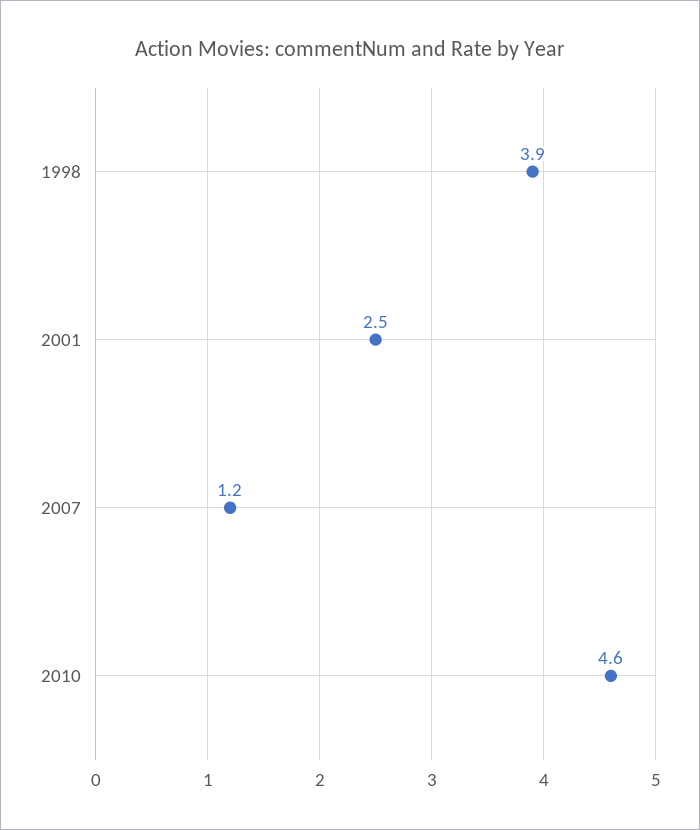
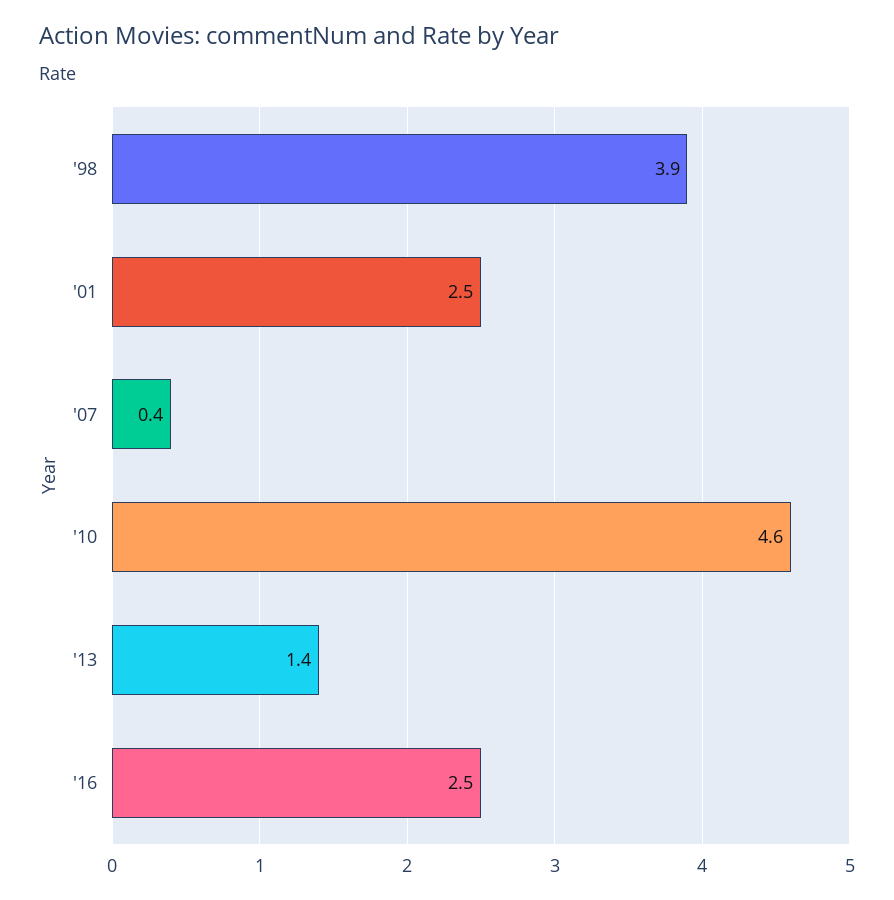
2007: 1.2 -> 0.4
'13: none -> 1.4
'16: none -> 2.5

